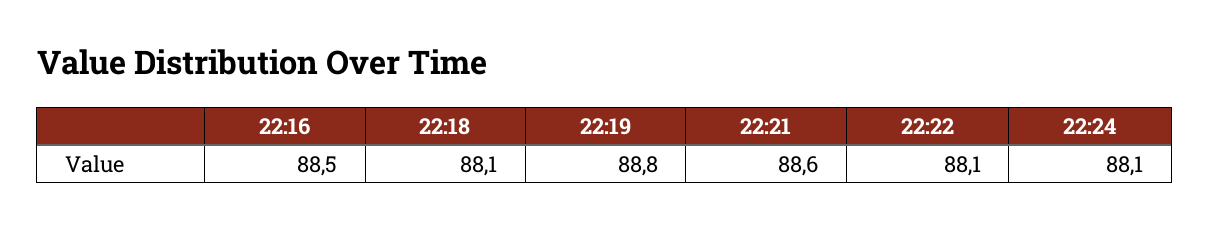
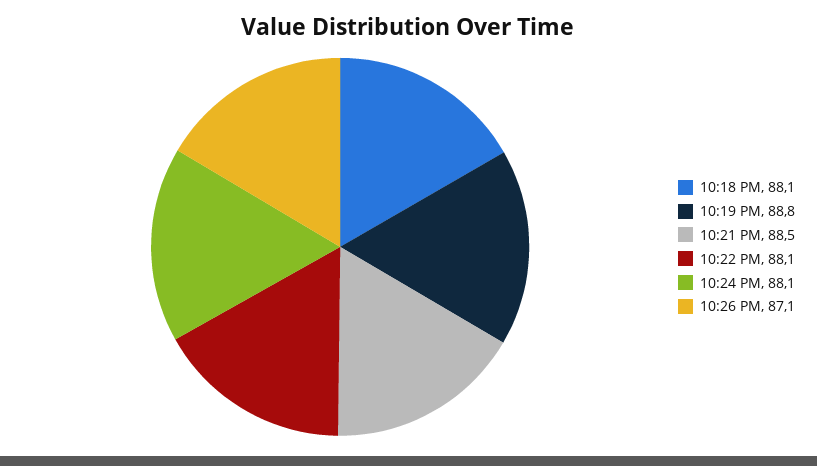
22:16: 88.5 -> none
22:21: 88.6 -> 88.5
10:26 PM: none -> 87.1

